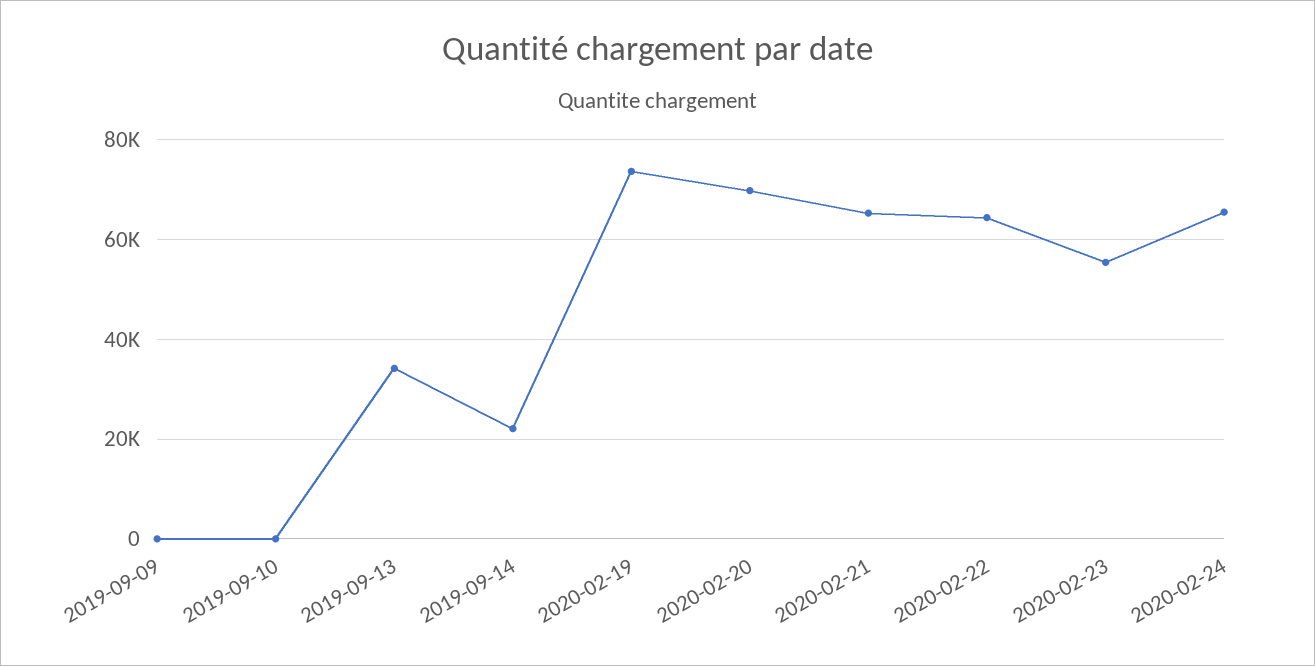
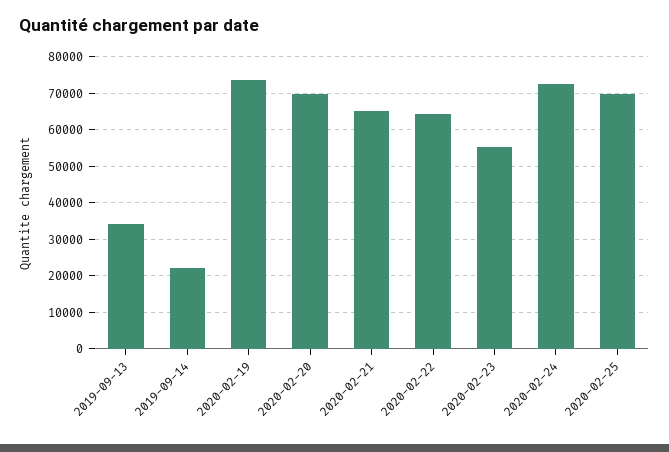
2019-09-09: 0 -> none
2019-09-10: 0 -> none
2020-02-24: 66000 -> 72000
2020-02-25: none -> 70000

